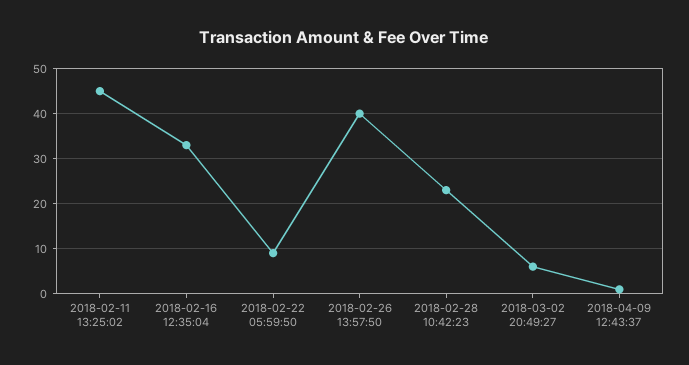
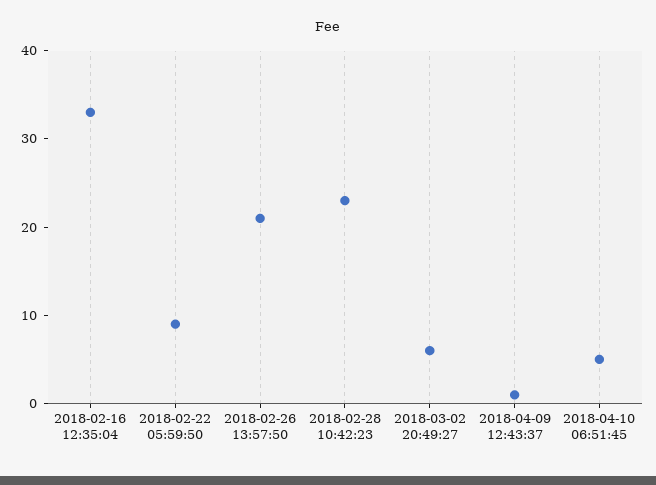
2018-02-11 13:25:02: 45 -> none
2018-02-26 13:57:50: 40 -> 21
2018-04-10 06:51:45: none -> 5

